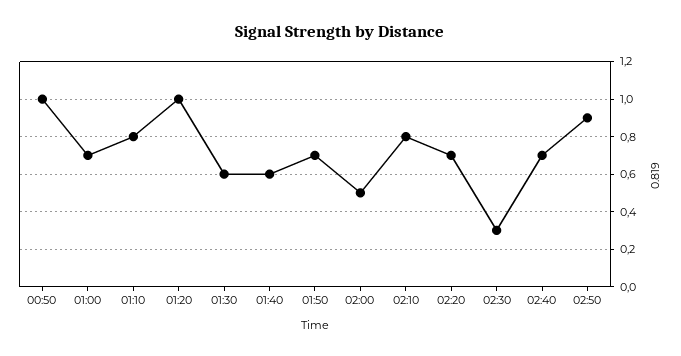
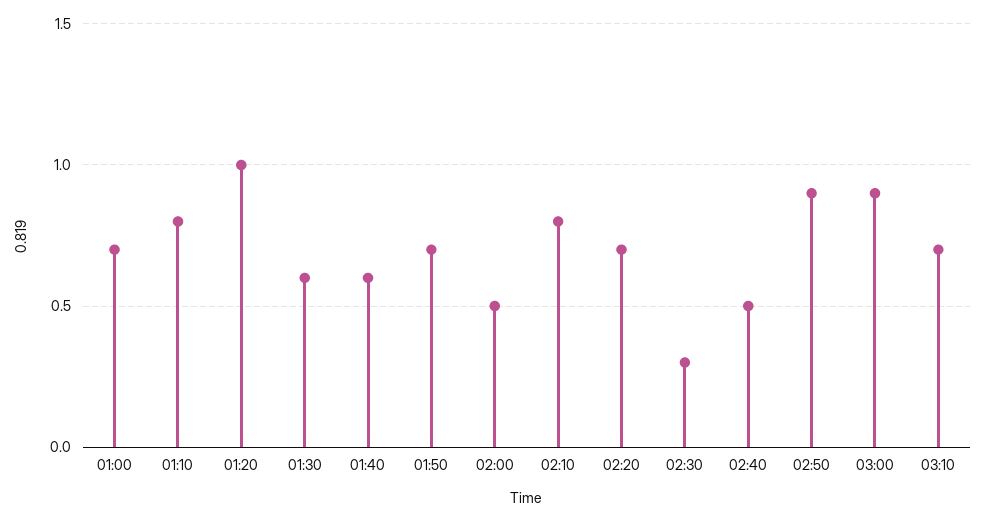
00:50: 1 -> none
02:40: 0.7 -> 0.5
03:00: none -> 0.9
03:10: none -> 0.7

